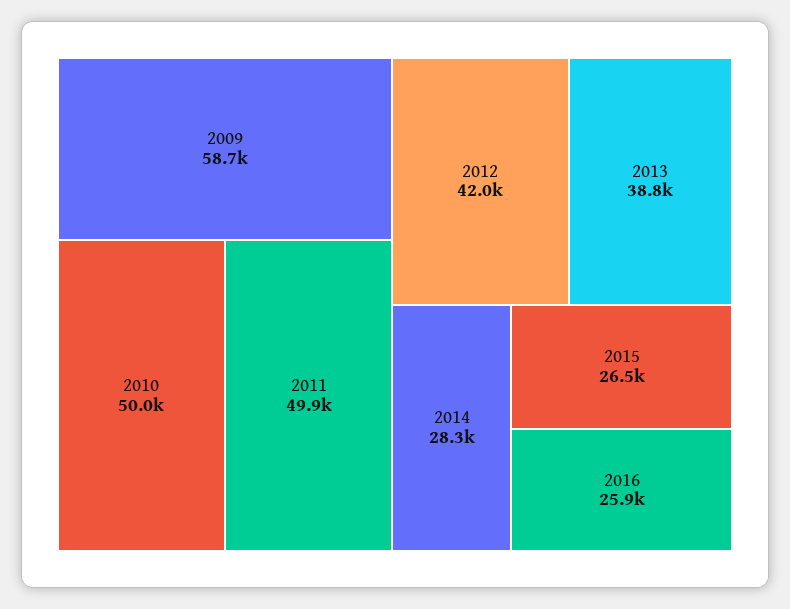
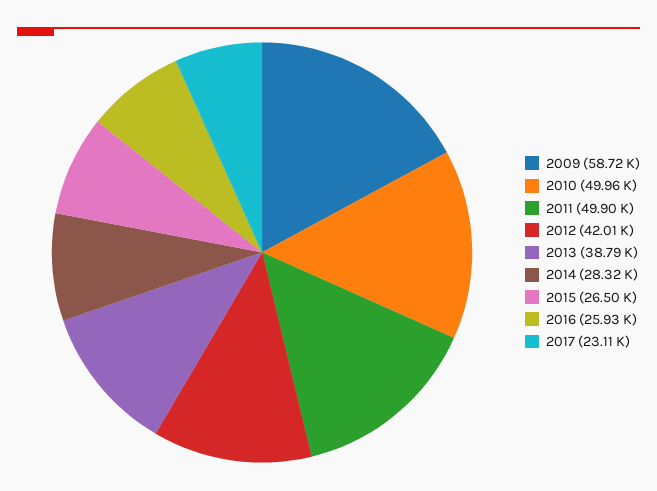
2017: none -> 23110

